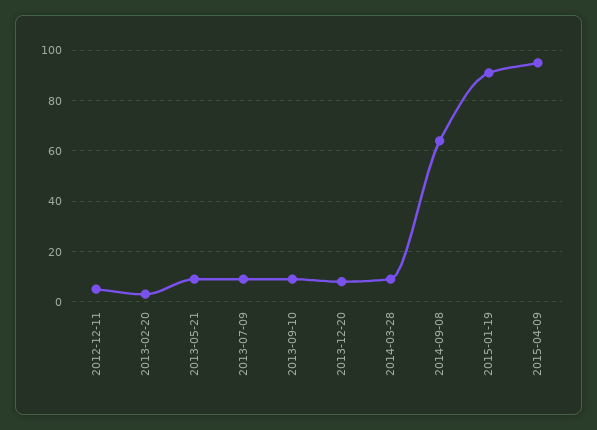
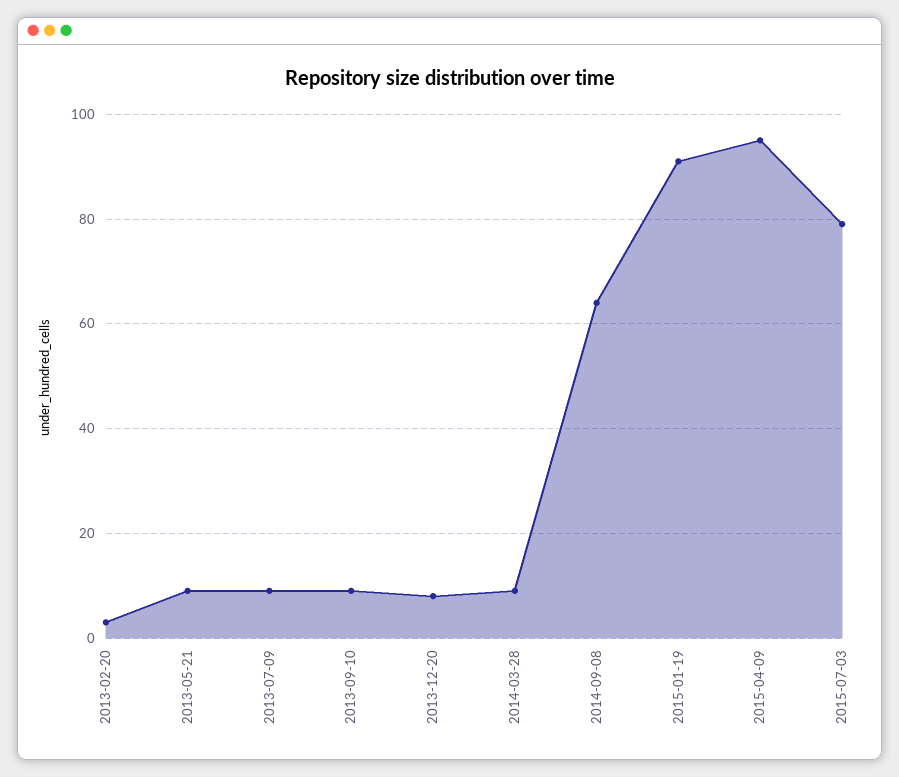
2012-12-11: 5 -> none
2015-07-03: none -> 80

